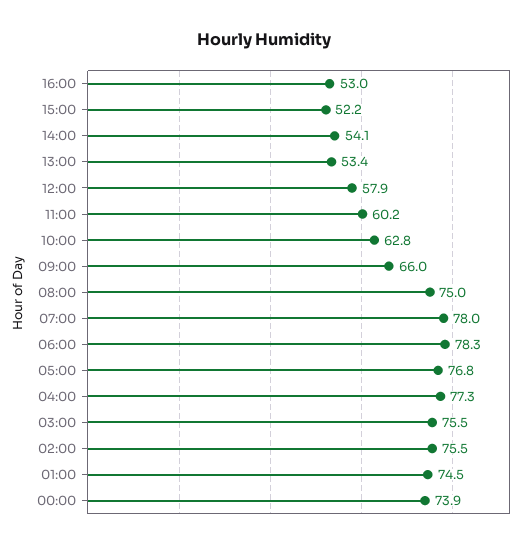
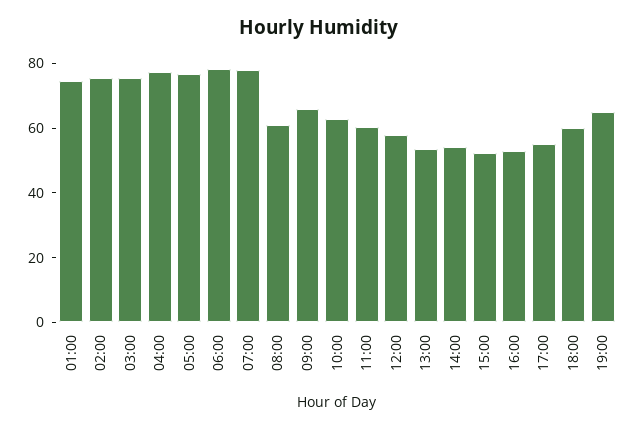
08:00: 75 -> 60
00:00: 73.9 -> none
17:00: none -> 55
18:00: none -> 60
19:00: none -> 65

